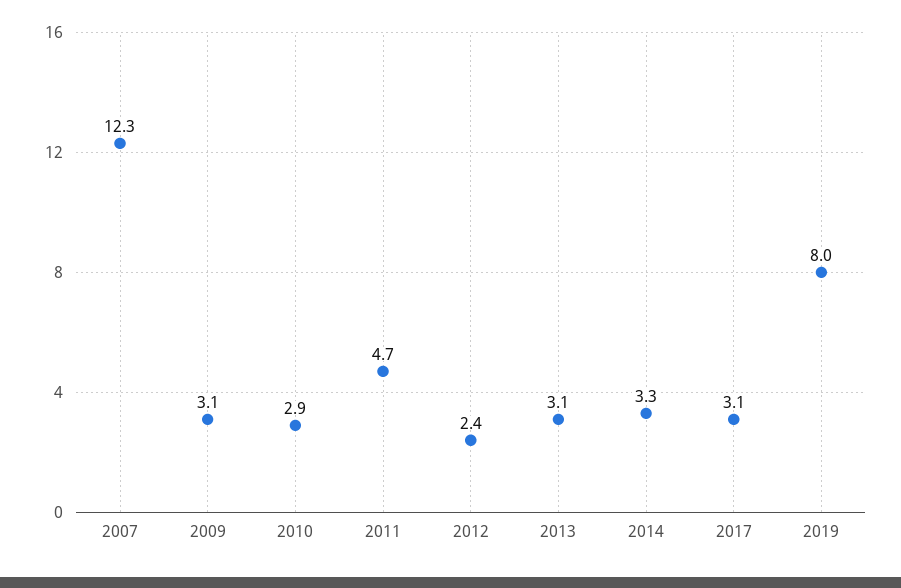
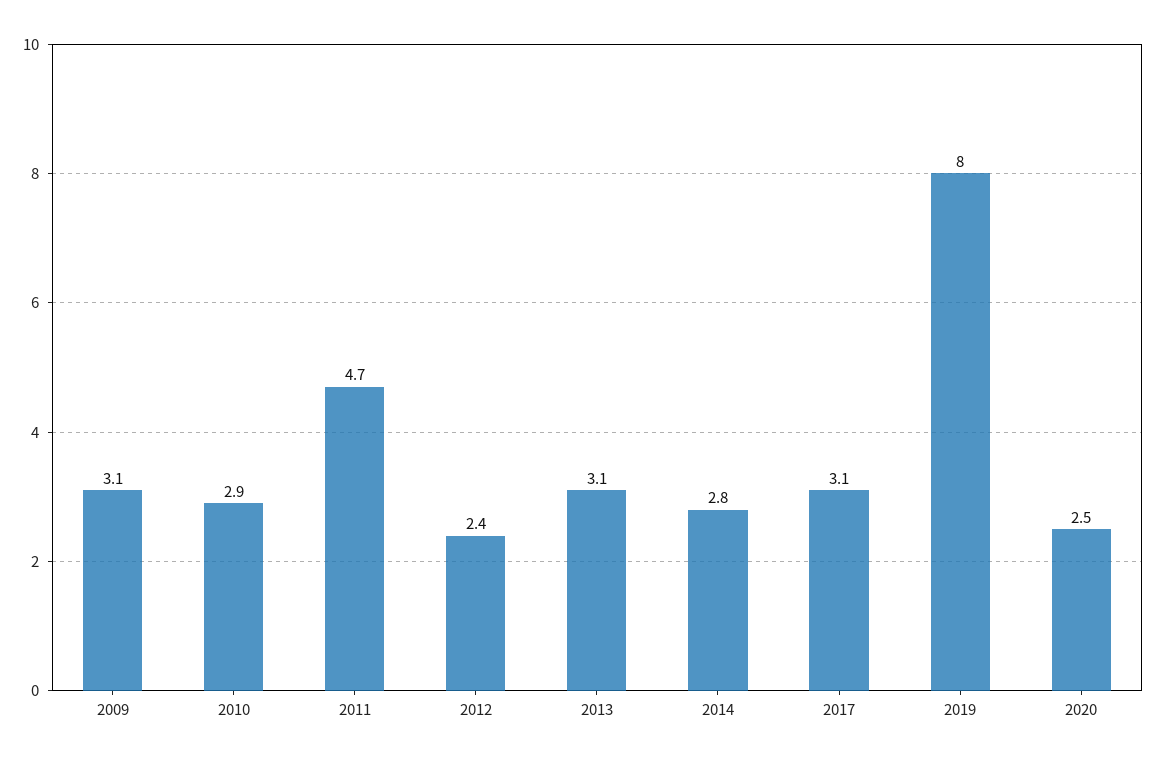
2007: 12.3 -> none
2014: 3.3 -> 2.8
2020: none -> 2.5

